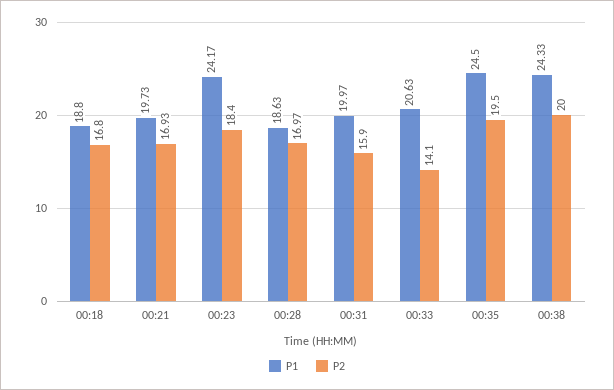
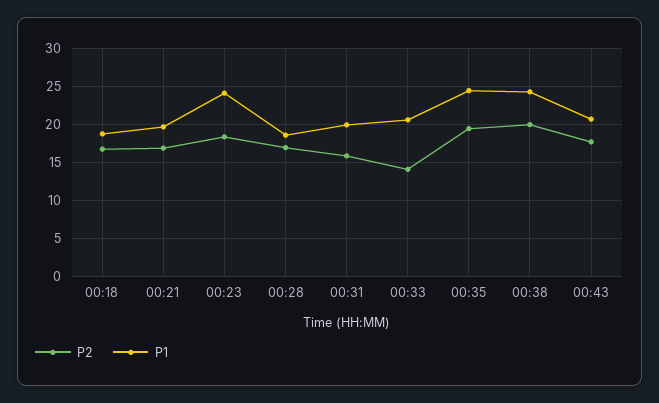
P2, 00:43: none -> 18
P1, 00:43: none -> 21

